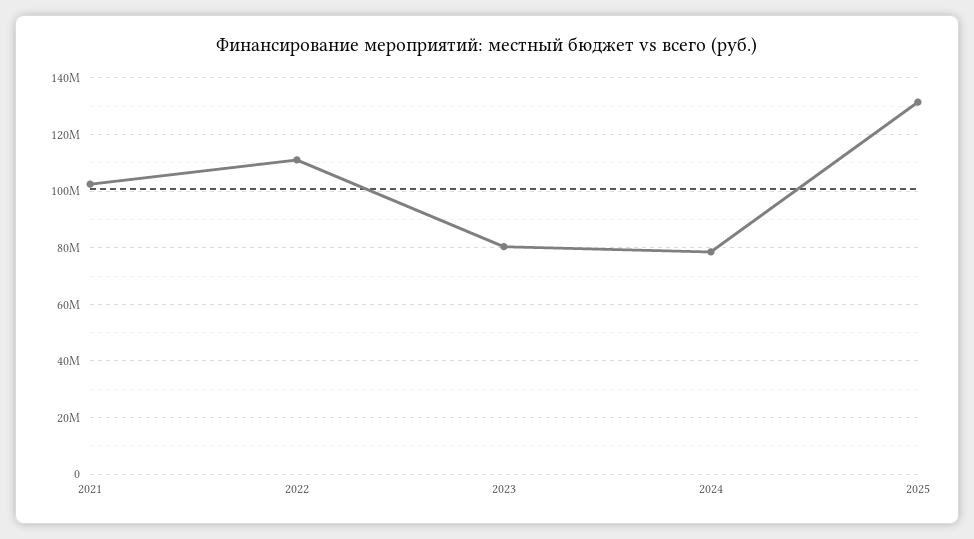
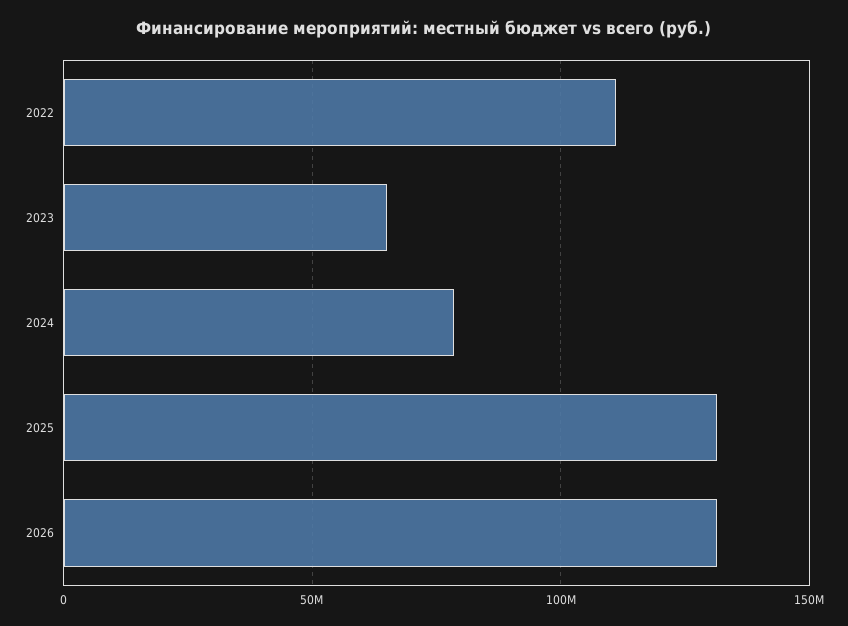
2021: 102500000 -> none
2023: 80000000 -> 65000000
2026: none -> 130000000

